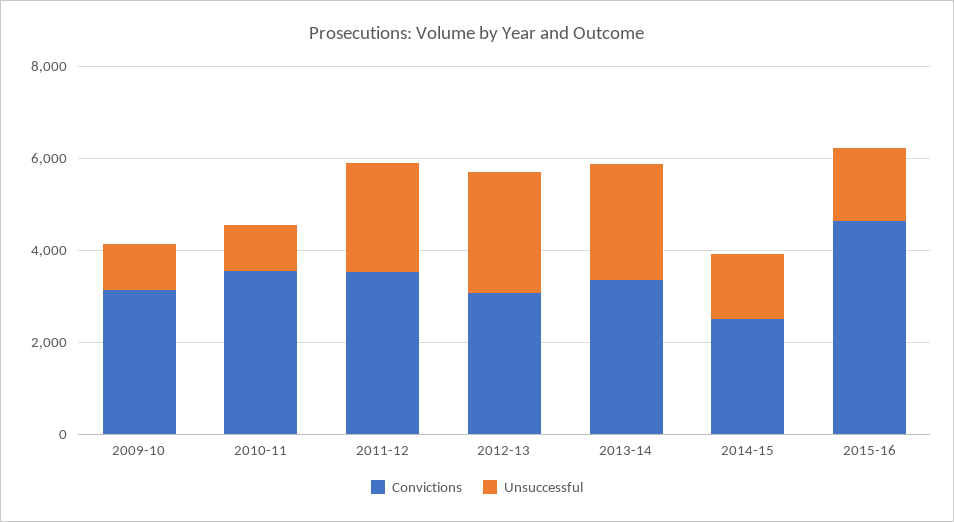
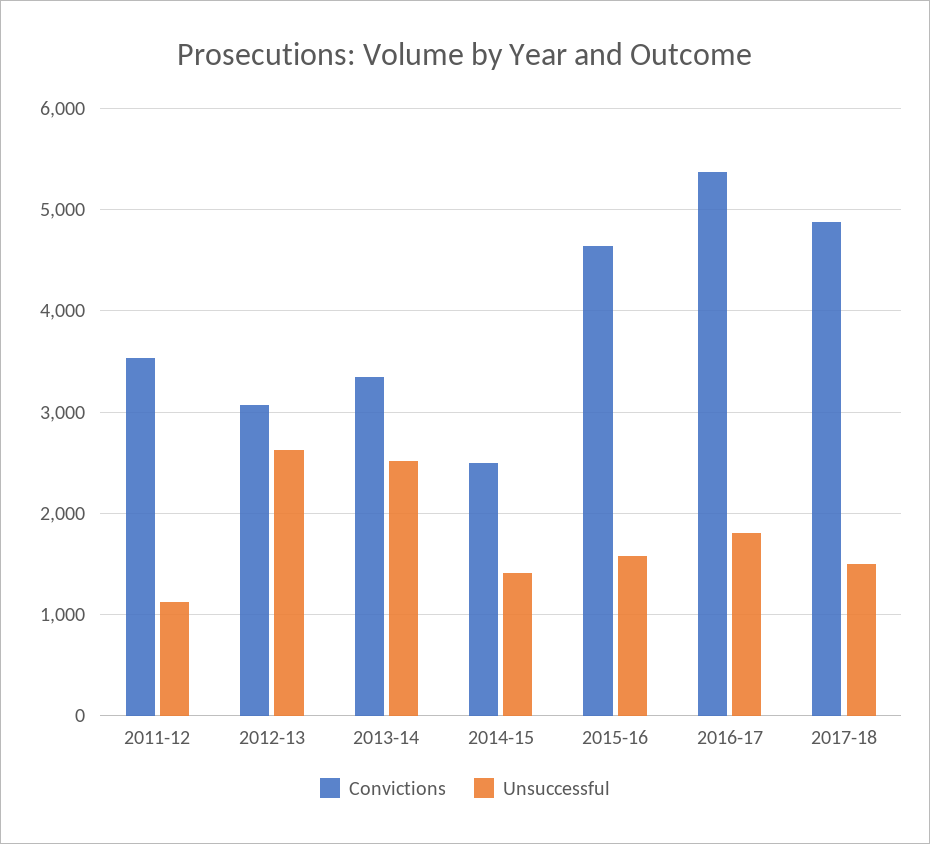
Convictions, 2009-10: 3000 -> none
Unsuccessful, 2009-10: 1000 -> none
Convictions, 2010-11: 3500 -> none
Unsuccessful, 2010-11: 1000 -> none
Unsuccessful, 2011-12: 2500 -> 1100
Convictions, 2016-17: none -> 5400
Unsuccessful, 2016-17: none -> 1800
Convictions, 2017-18: none -> 4900
Unsuccessful, 2017-18: none -> 1500

